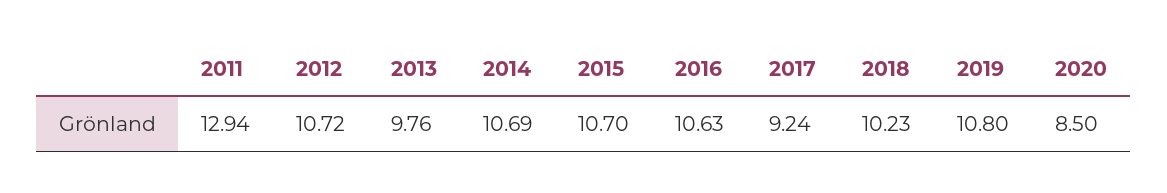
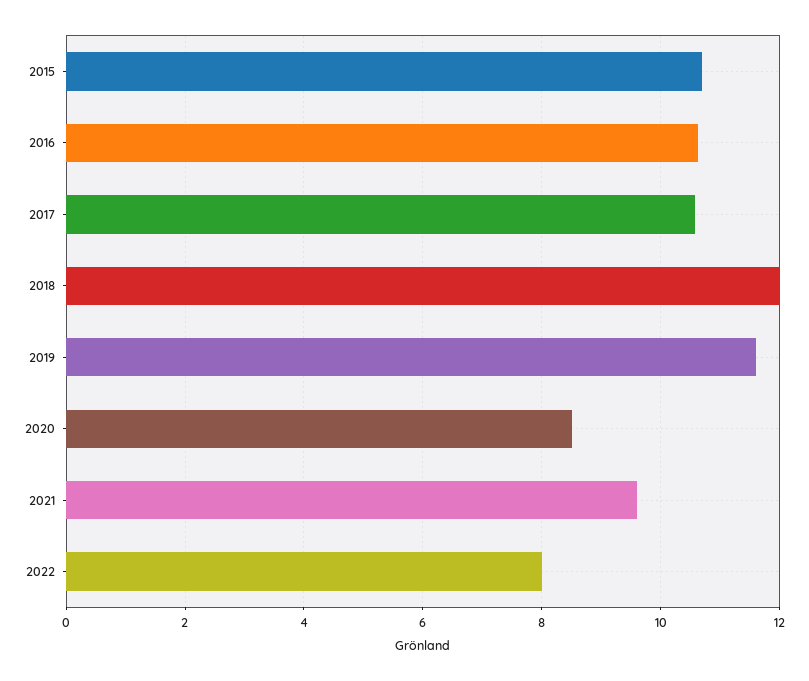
2011: 12.94 -> none
2012: 10.72 -> none
2013: 9.76 -> none
2014: 10.69 -> none
2017: 9.24 -> 10.6
2018: 10.23 -> 12
2019: 10.8 -> 11.6
2021: none -> 9.6
2022: none -> 8

